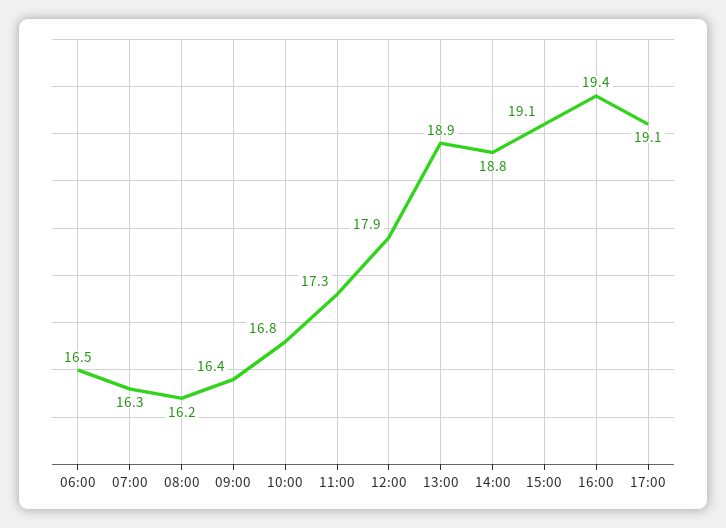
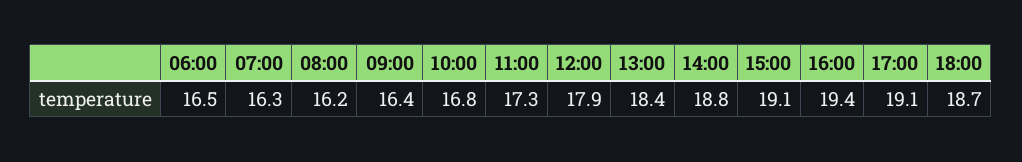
13:00: 18.9 -> 18.4
18:00: none -> 18.7

